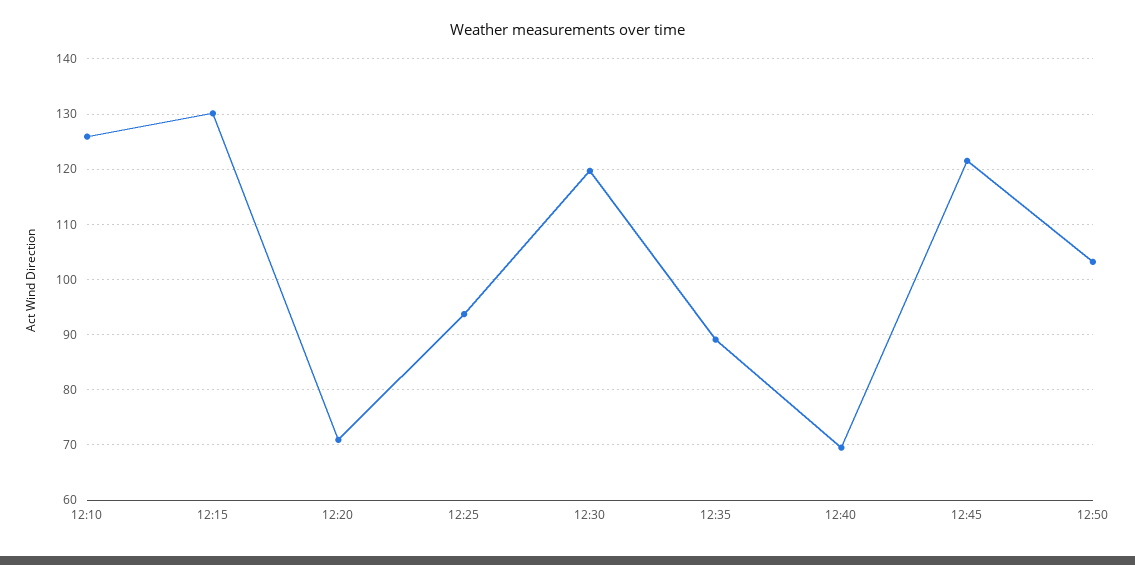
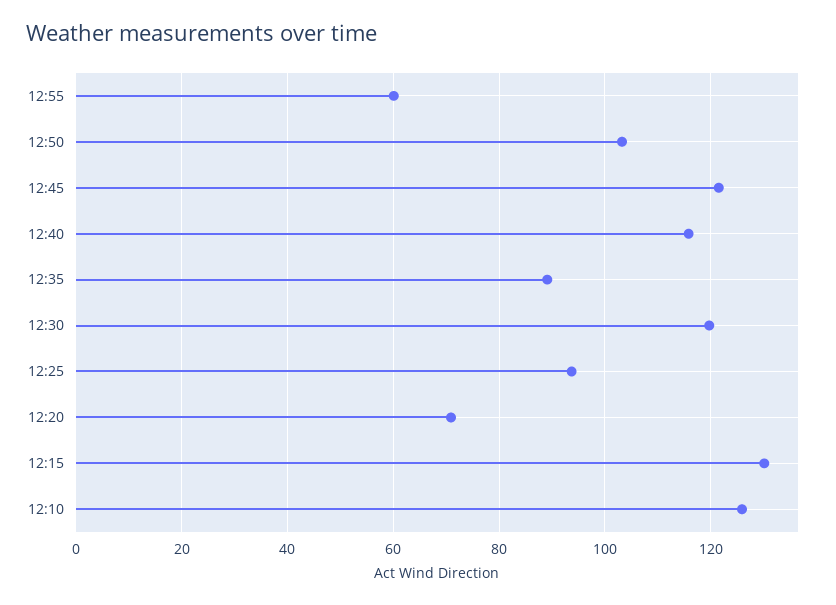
12:40: 70 -> 116
12:55: none -> 60

